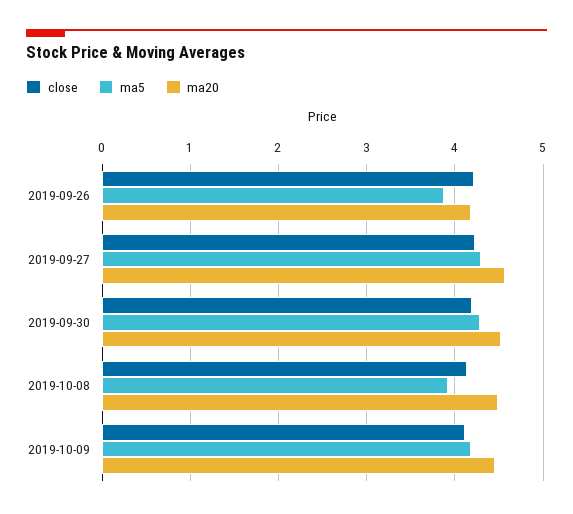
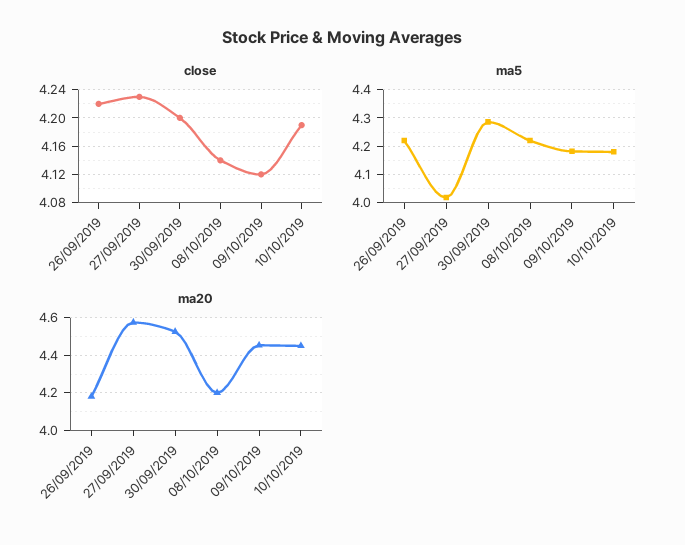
ma5, 2019-09-26: 3.9 -> 4.225
ma5, 2019-09-27: 4.3 -> 4.025
ma5, 2019-10-08: 3.9 -> 4.225
ma20, 2019-10-08: 4.5 -> 4.2
close, 10/10/2019: none -> 4.19
ma5, 10/10/2019: none -> 4.175
ma20, 10/10/2019: none -> 4.45

